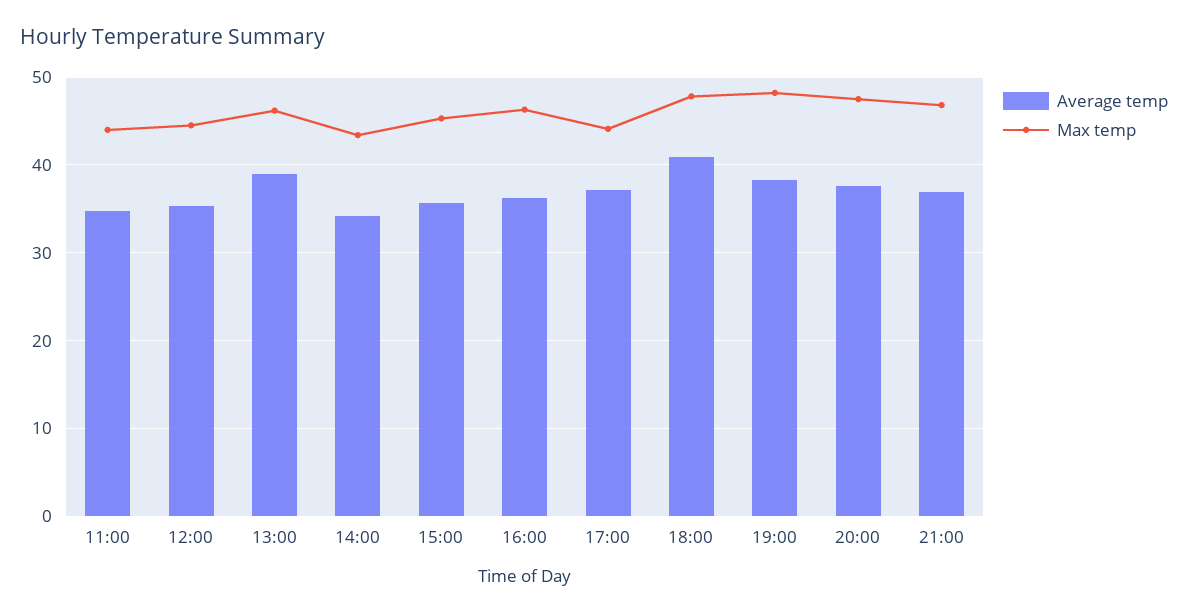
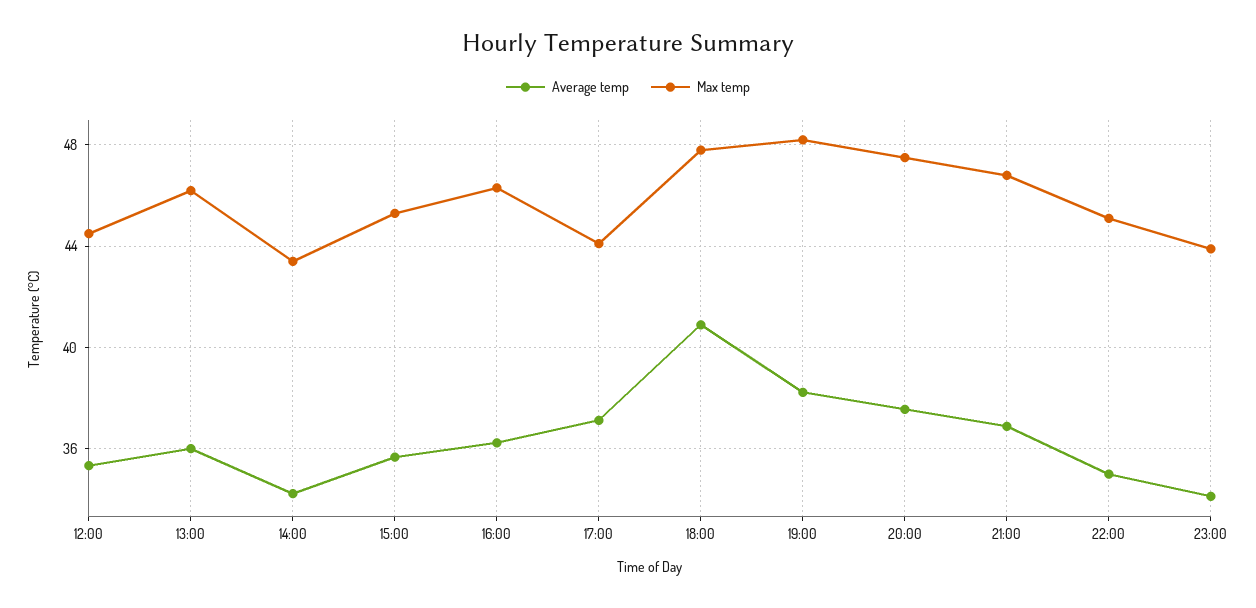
Average temp, 11:00: 35 -> none
Max temp, 11:00: 44 -> none
Average temp, 13:00: 39 -> 36
Average temp, 22:00: none -> 35
Max temp, 22:00: none -> 45
Average temp, 23:00: none -> 34
Max temp, 23:00: none -> 44

